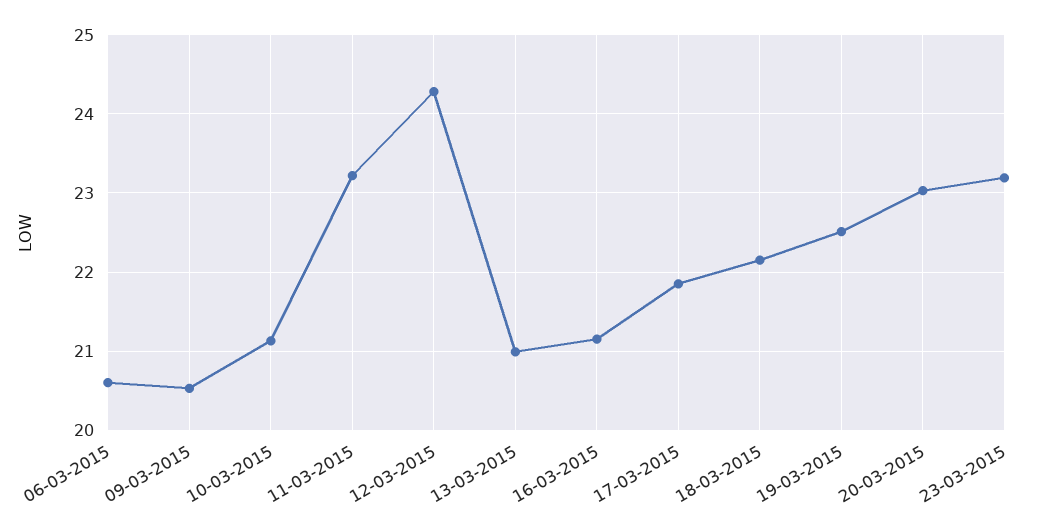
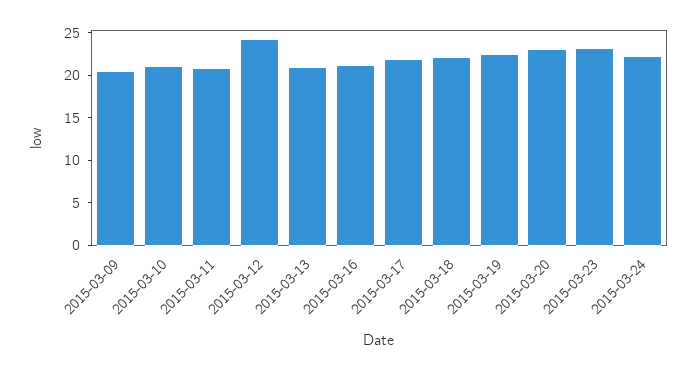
06-03-2015: 20.6 -> none
11-03-2015: 23.2 -> 21
2015-03-24: none -> 22

